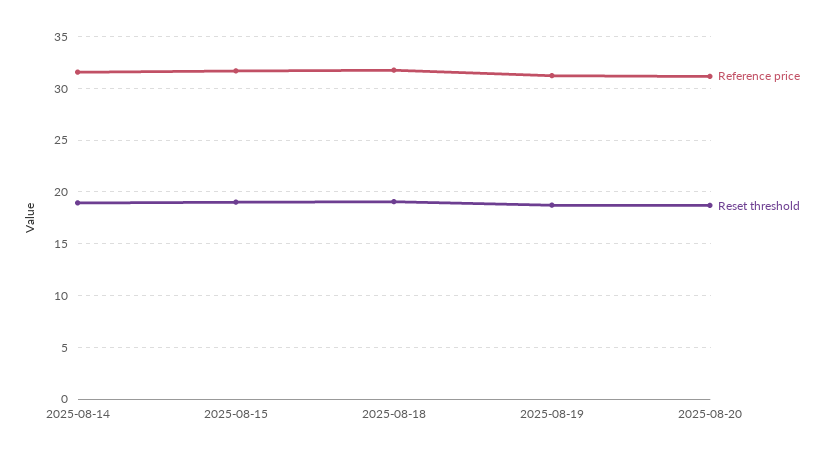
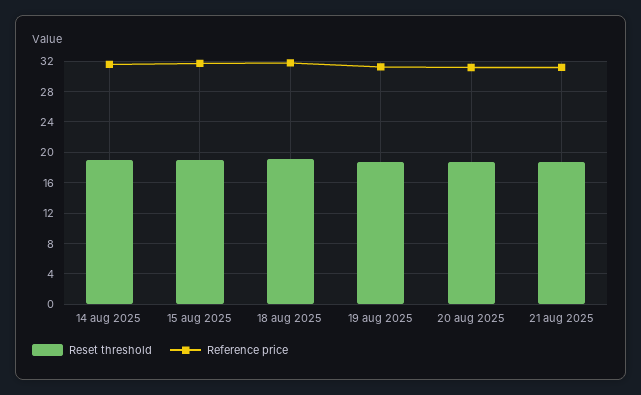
Reset threshold, 21 aug 2025: none -> 19
Reference price, 21 aug 2025: none -> 31

